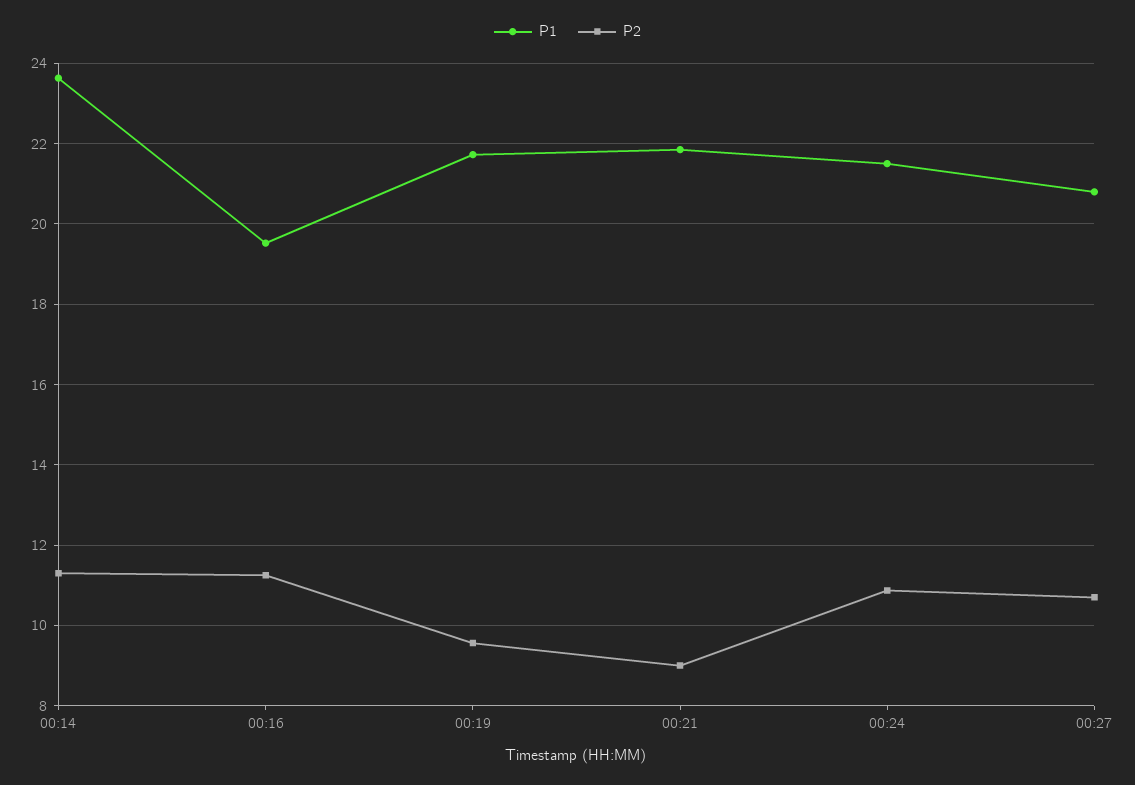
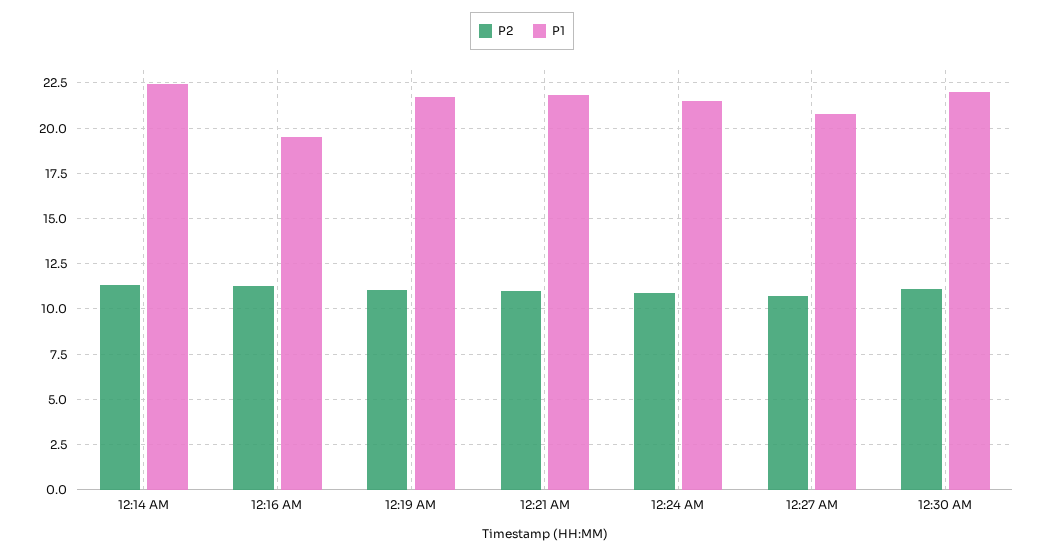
P1, 00:14: 23.6 -> 22.5
P2, 00:19: 9.6 -> 11
P2, 00:21: 9 -> 11
P2, 12:30 AM: none -> 11
P1, 12:30 AM: none -> 22

